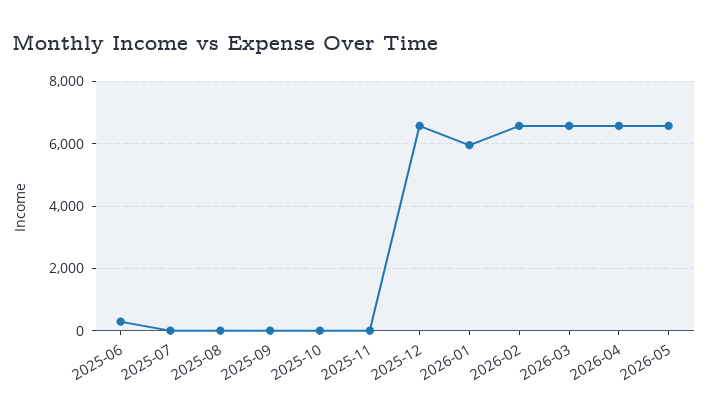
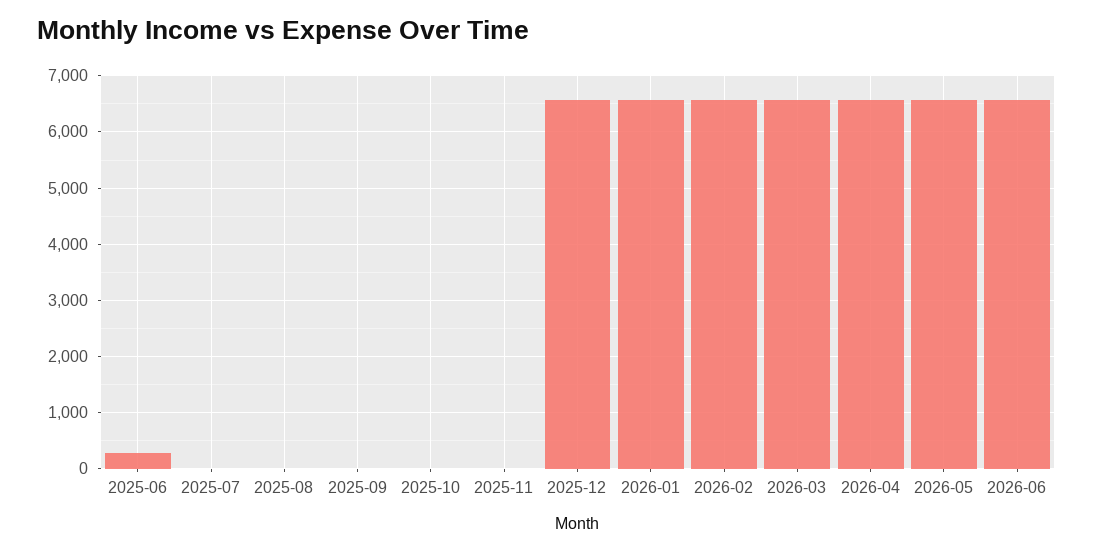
2026-01: 6000 -> 6600
2026-06: none -> 6600

